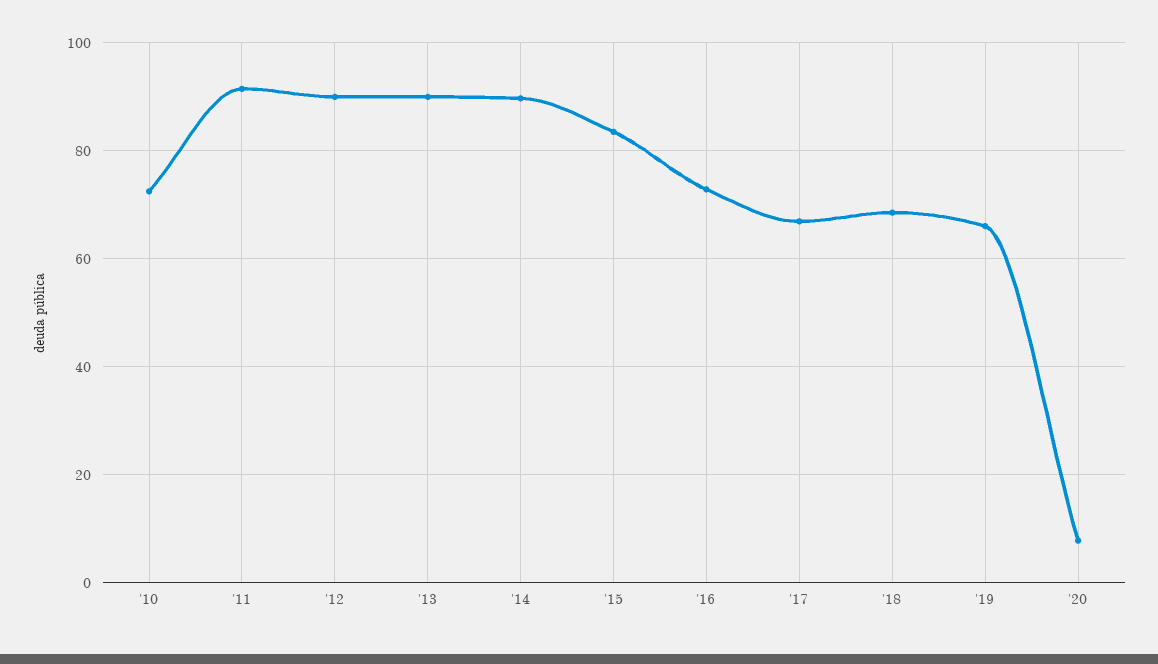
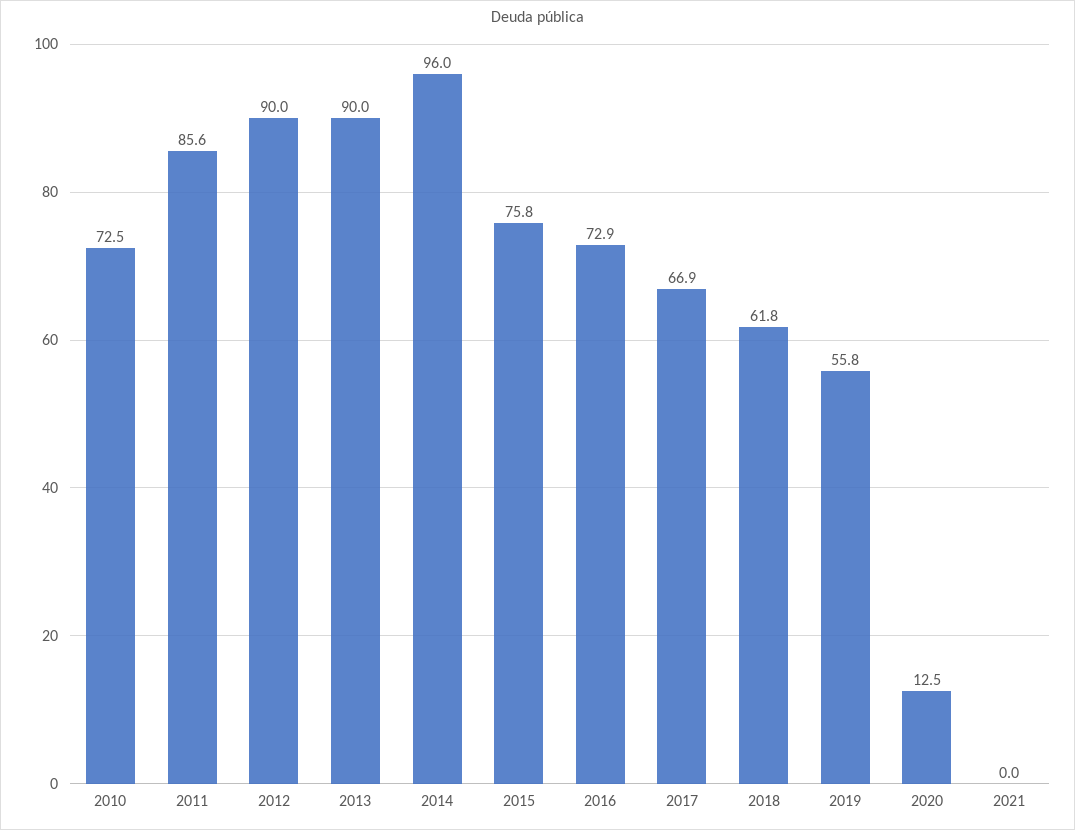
'11: 92 -> 85.6
'14: 90 -> 96
'15: 84 -> 75.8
'18: 68 -> 61.8
'19: 66 -> 55.8
'20: 8 -> 12.5
2021: none -> 0

